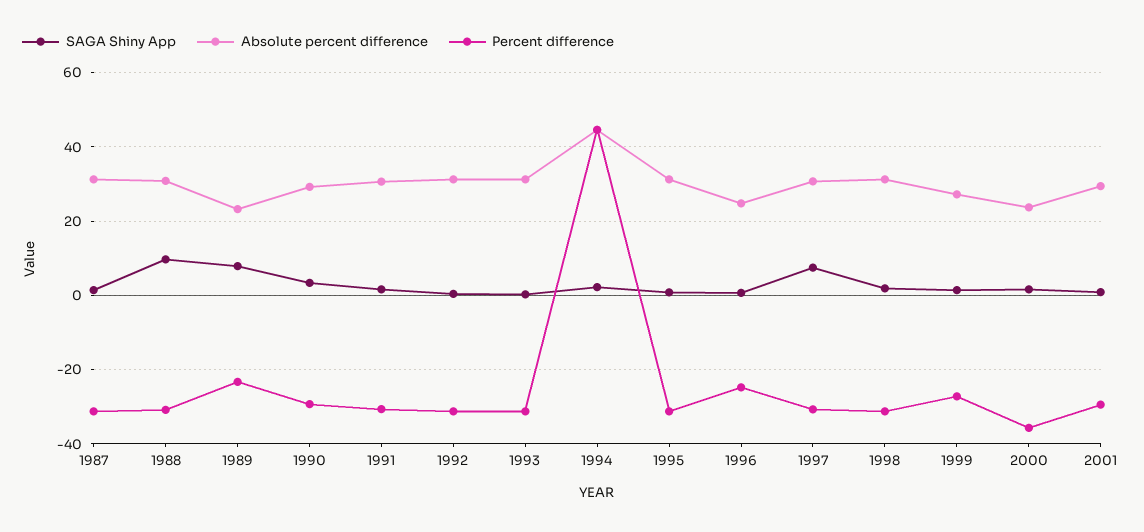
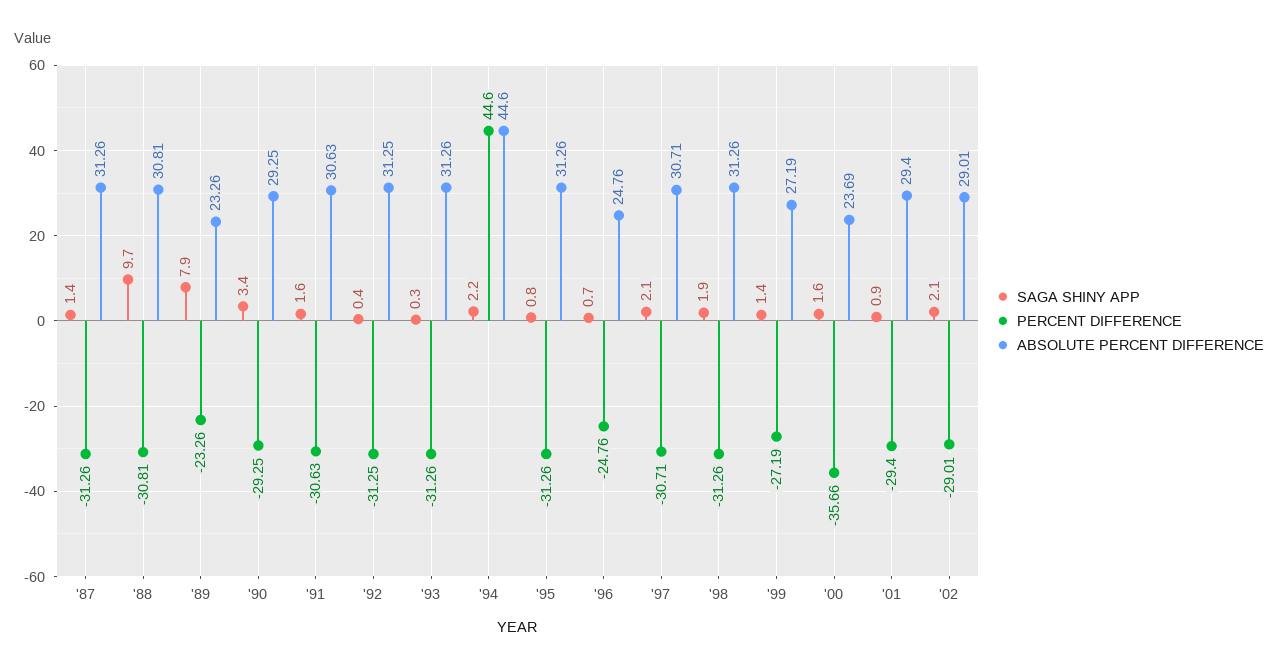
SAGA Shiny App, 1997: 8 -> 2.1
SAGA Shiny App, '02: none -> 2.1
Percent difference, '02: none -> -29.01
Absolute percent difference, '02: none -> 29.01

